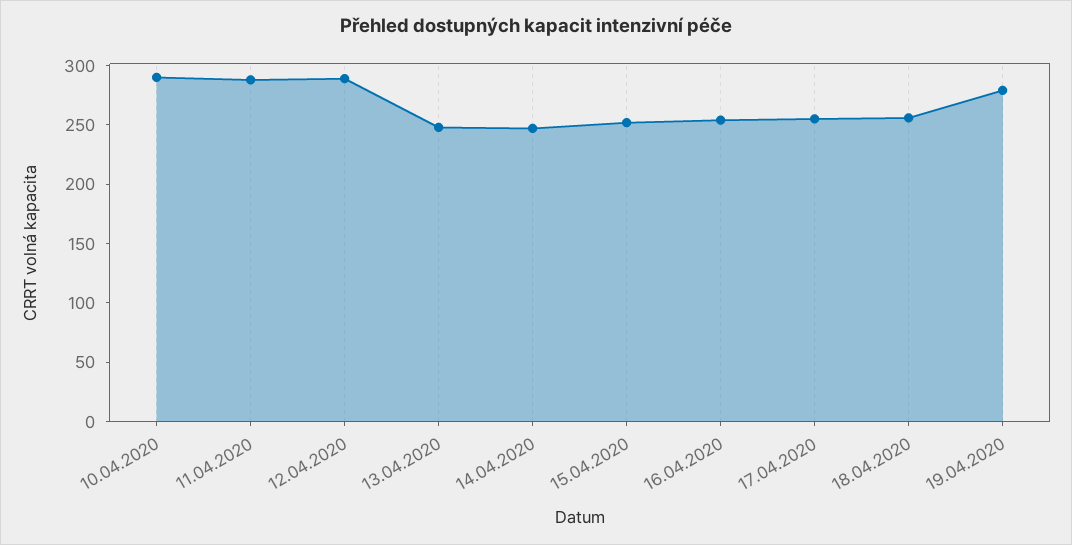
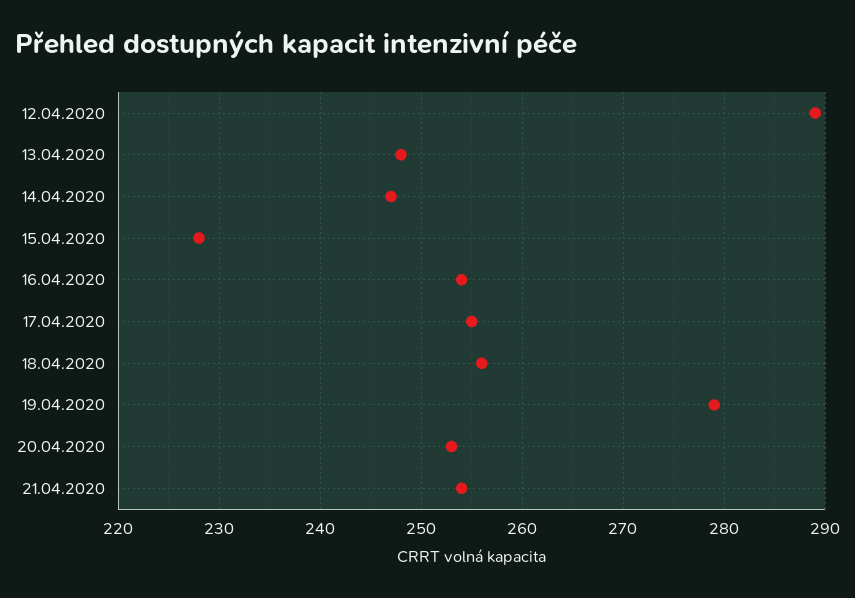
10.04.2020: 290 -> none
11.04.2020: 290 -> none
15.04.2020: 250 -> 228
20.04.2020: none -> 253
21.04.2020: none -> 254

